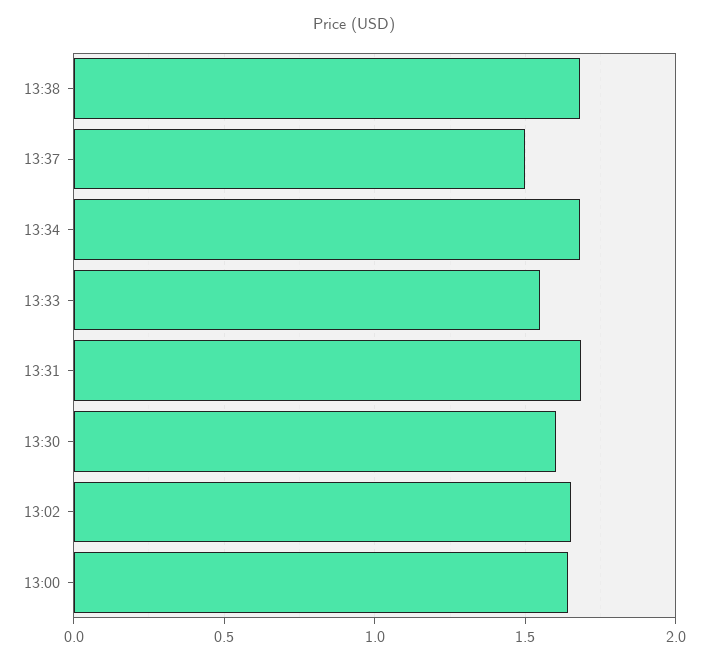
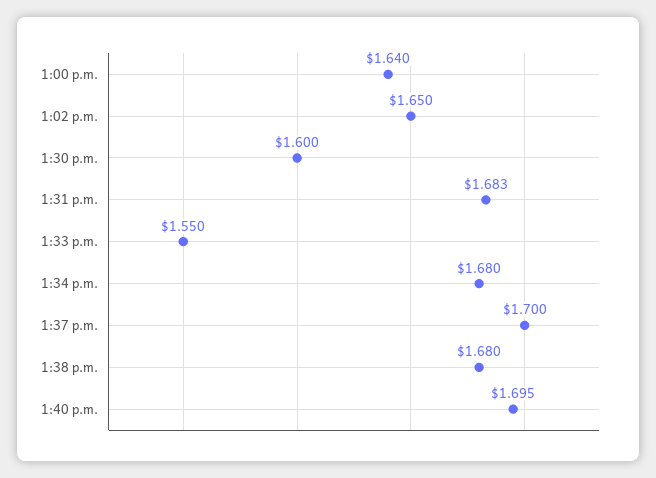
13:37: 1.5 -> 1.7
1:40 p.m.: none -> 1.695

